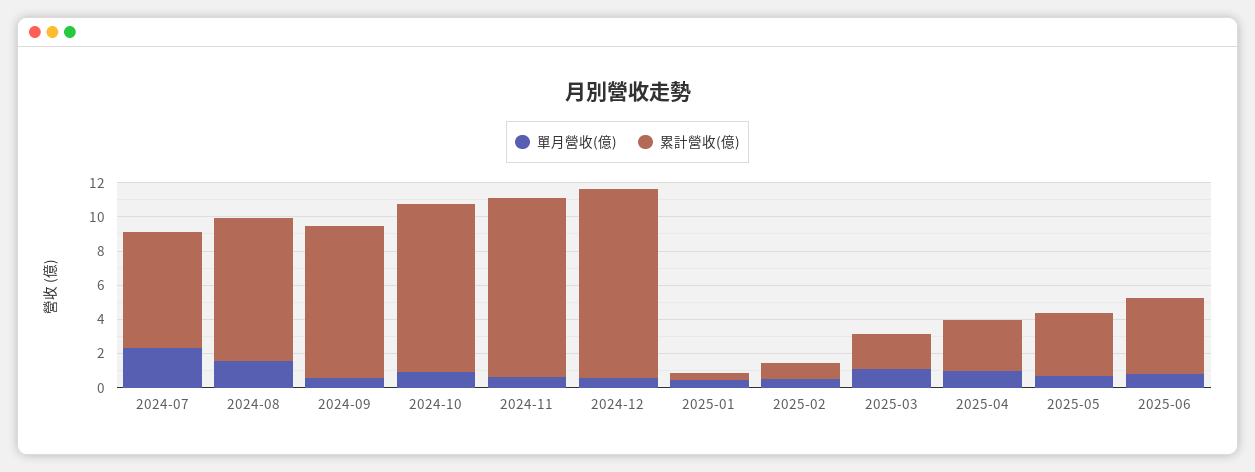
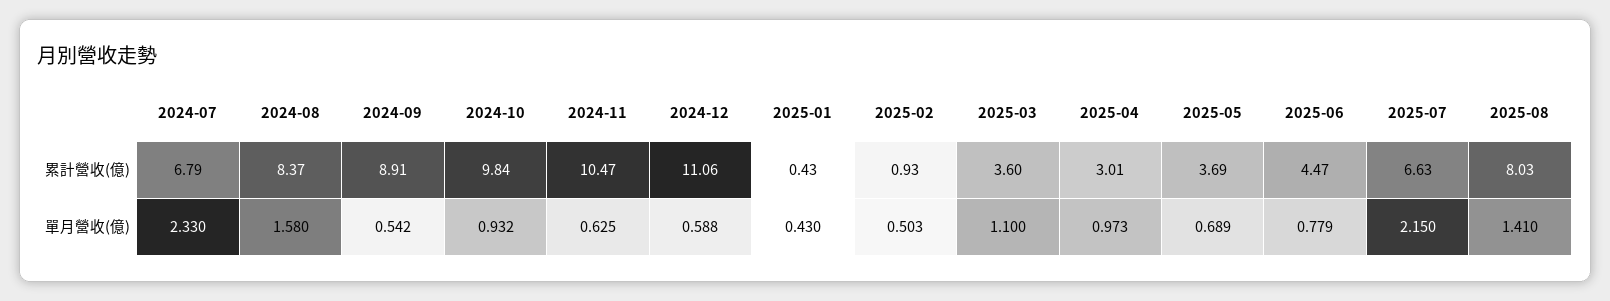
累計營收(億), 2025-03: 2 -> 3.6
累計營收(億), 2025-07: none -> 6.63
累計營收(億), 2025-08: none -> 8.03
單月營收(億), 2025-07: none -> 2.15
單月營收(億), 2025-08: none -> 1.41

